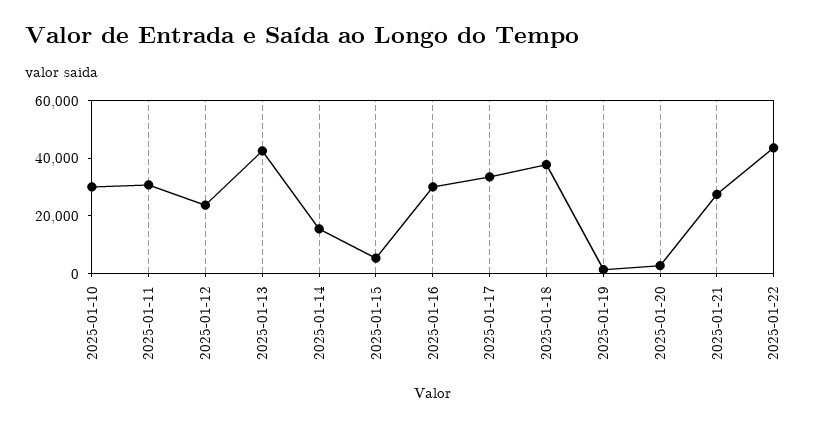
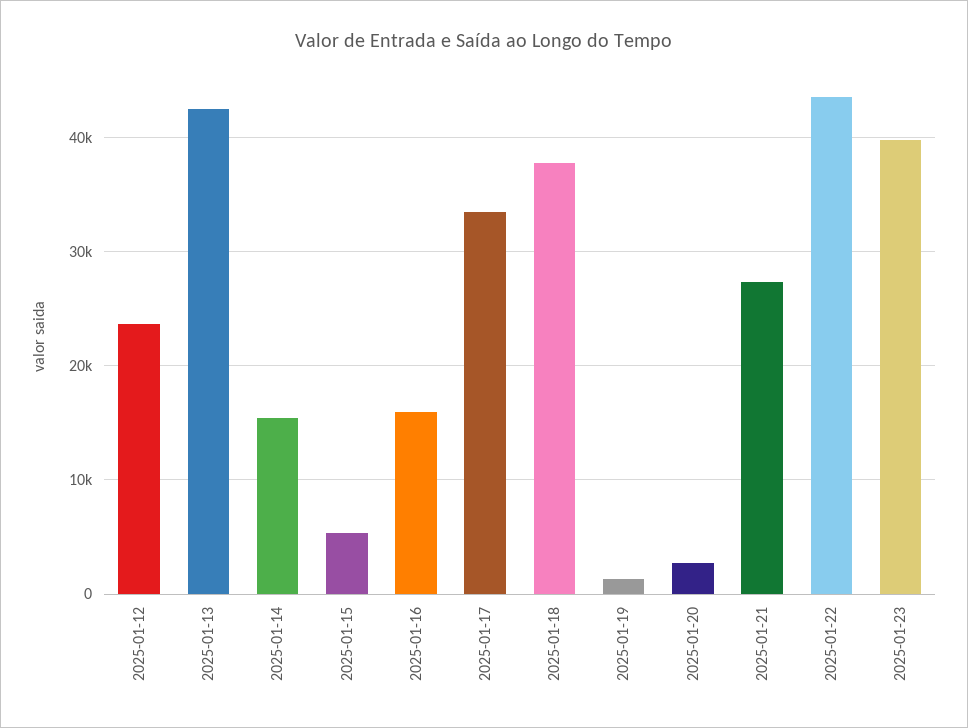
2025-01-10: 30000 -> none
2025-01-11: 30000 -> none
2025-01-16: 30000 -> 16000
2025-01-23: none -> 40000

